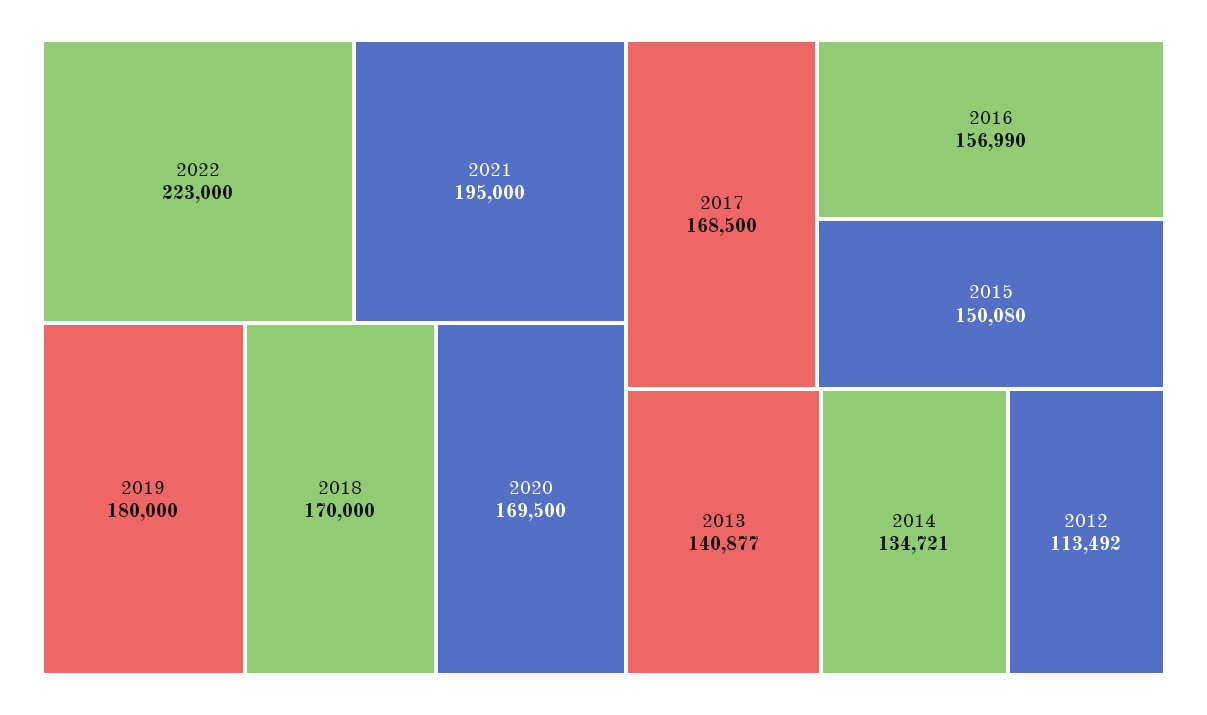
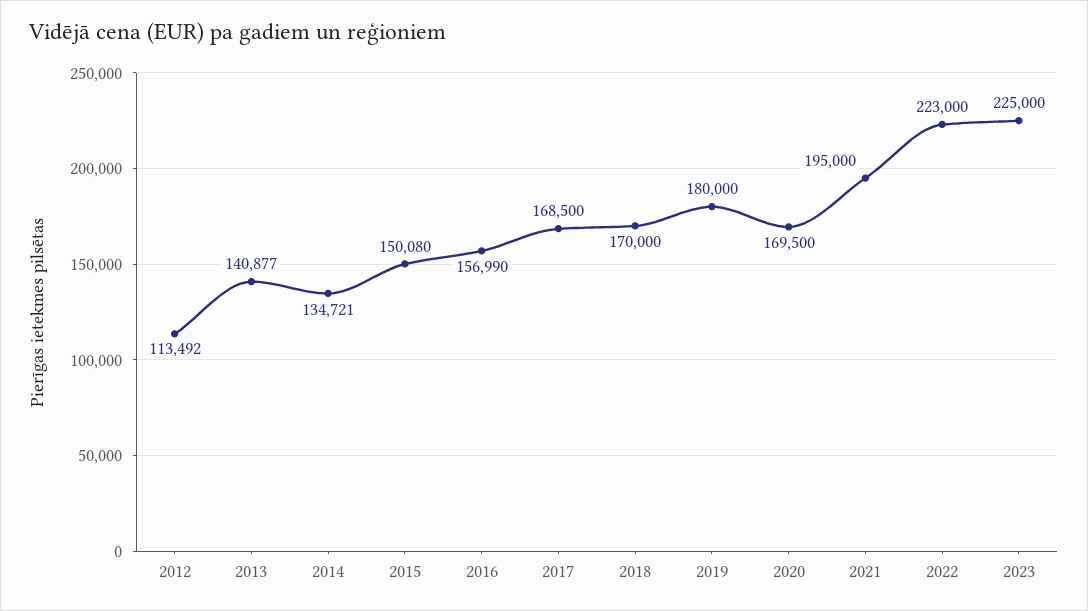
2023: none -> 225000

